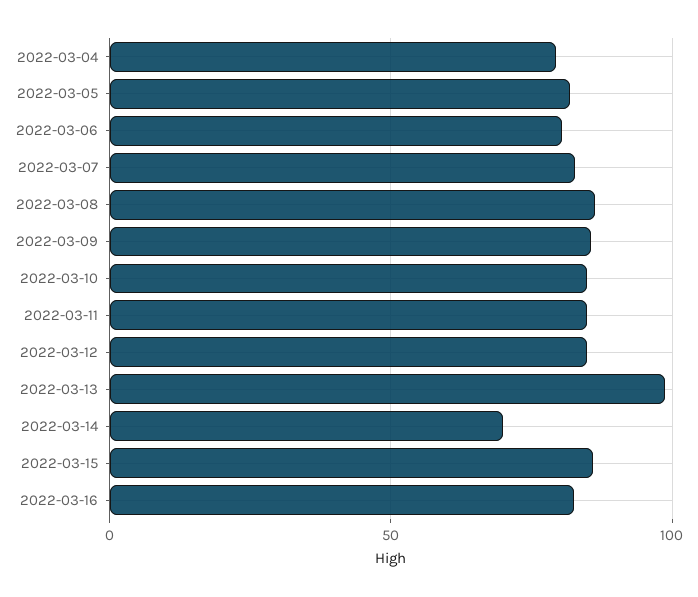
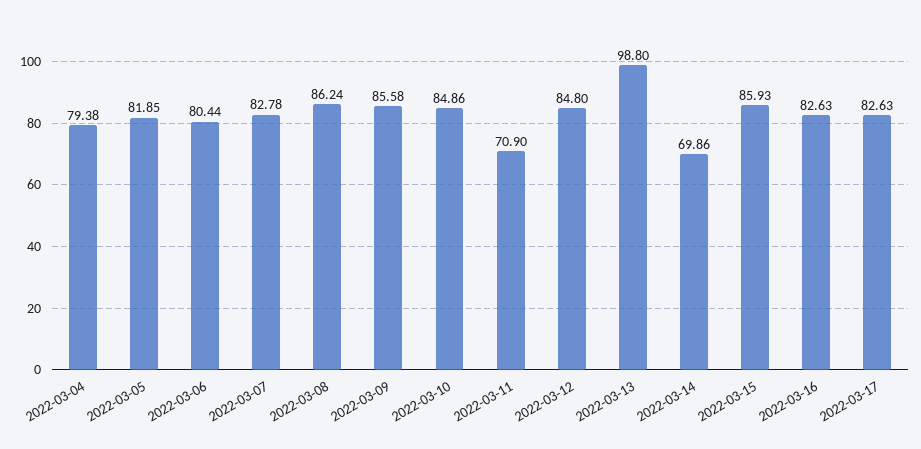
2022-03-11: 85 -> 70.9
2022-03-17: none -> 82.63

